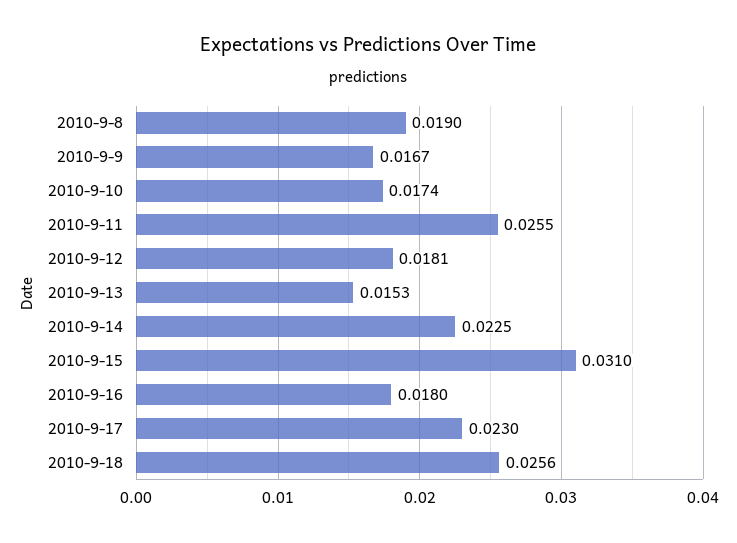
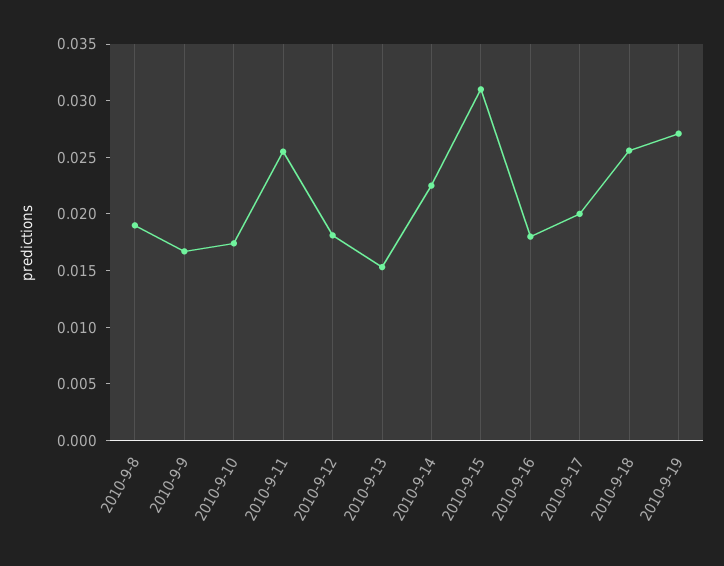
2010-9-17: 0.023 -> 0.02
2010-9-19: none -> 0.027

